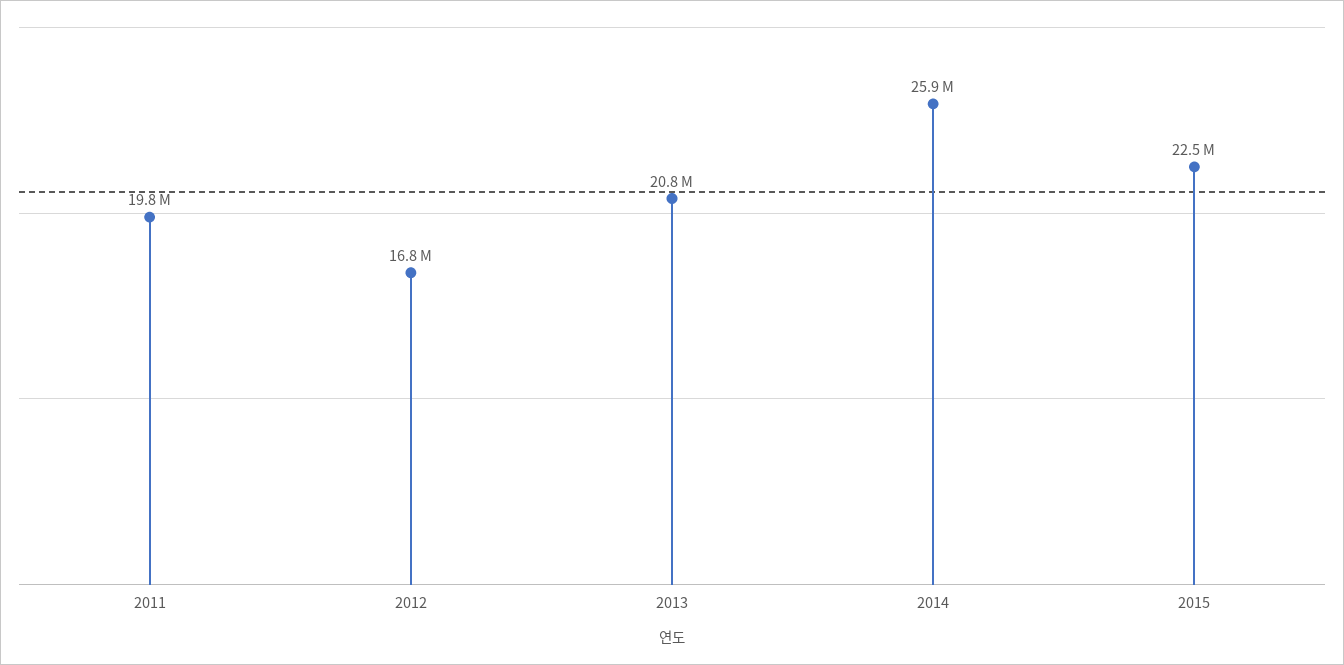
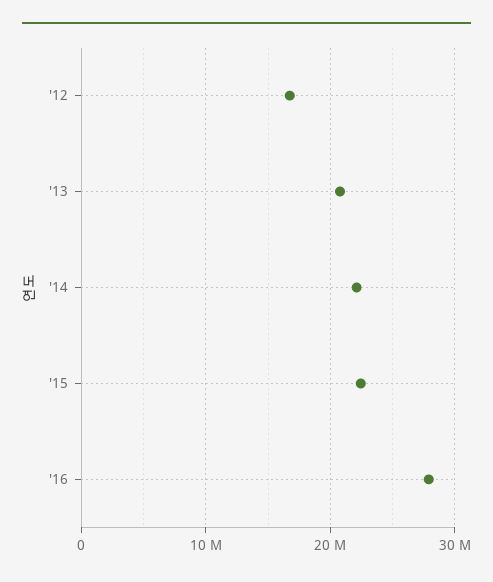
2011: 19800000 -> none
2014: 25900000 -> 22000000
'16: none -> 28000000

